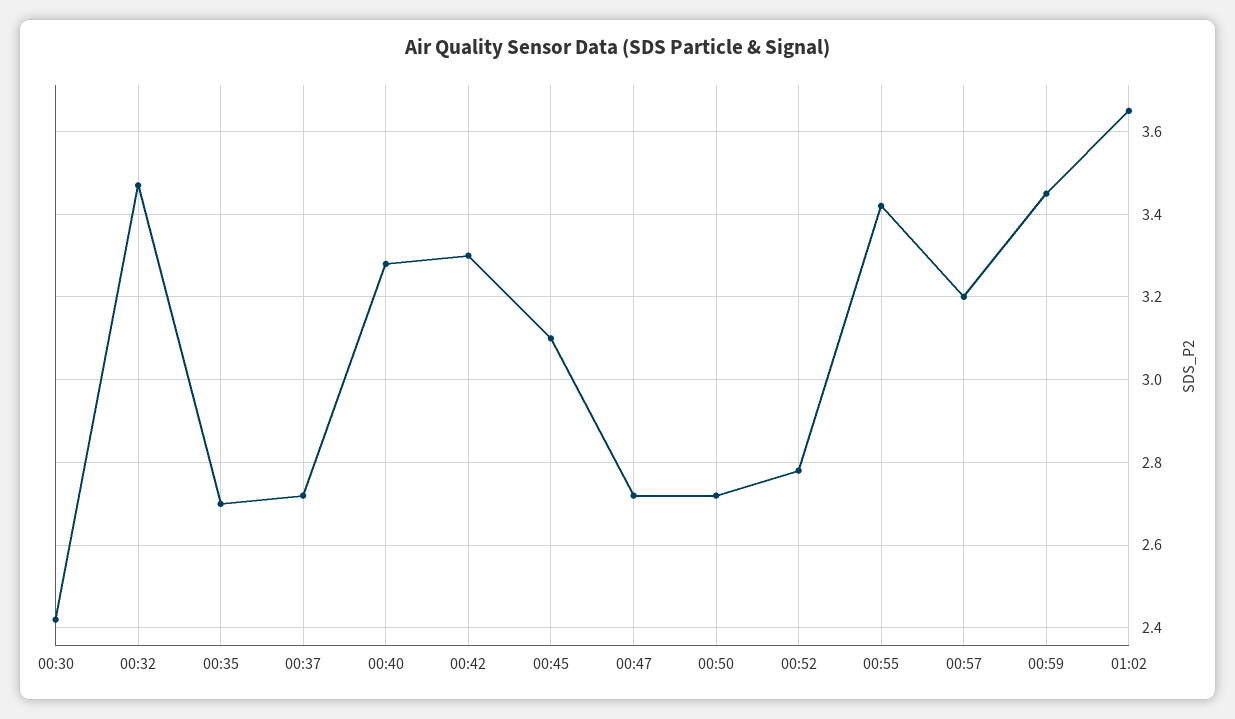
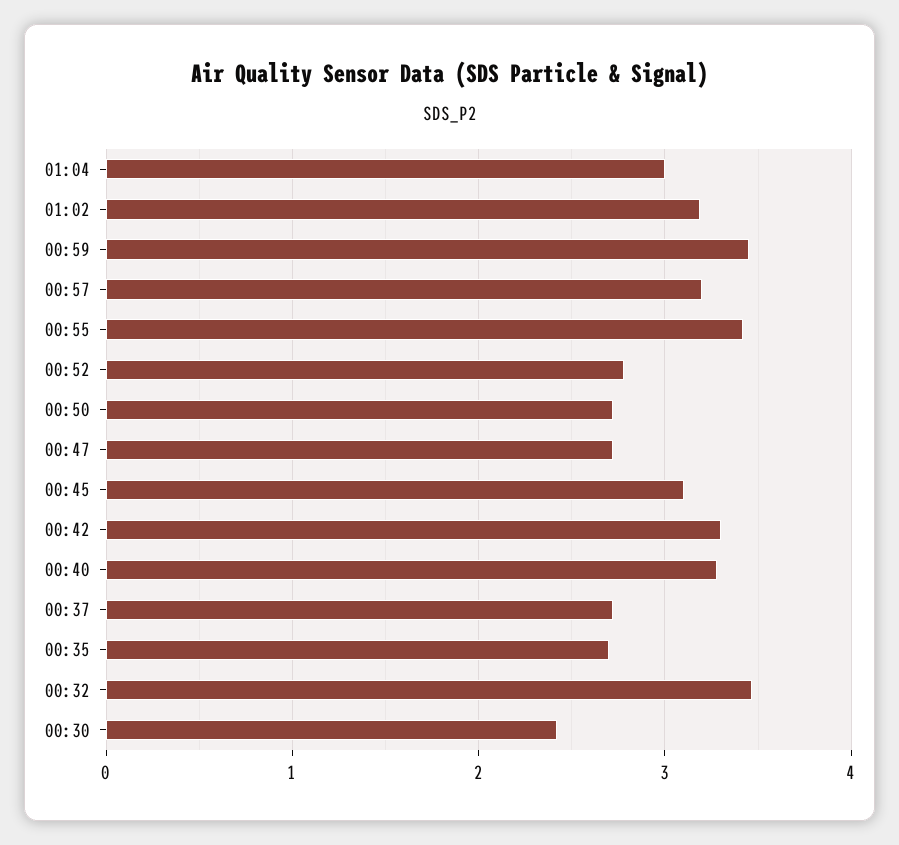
01:02: 3.65 -> 3.2
01:04: none -> 3

